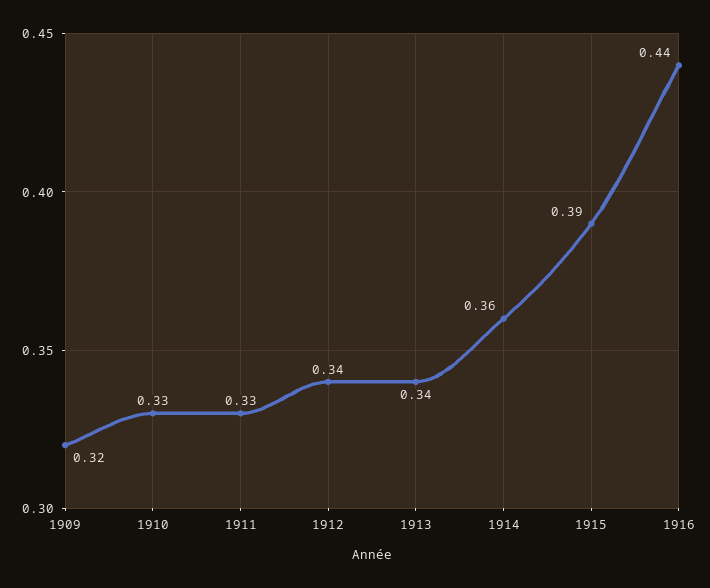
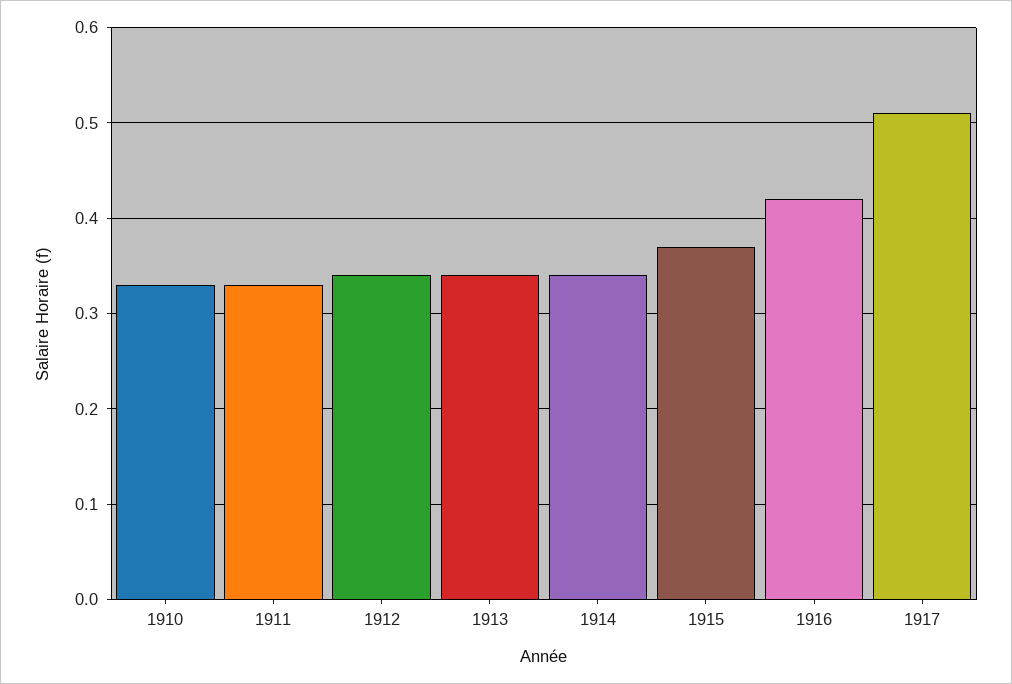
1909: 0.32 -> none
1914: 0.36 -> 0.34
1915: 0.39 -> 0.37
1916: 0.44 -> 0.42
1917: none -> 0.51

